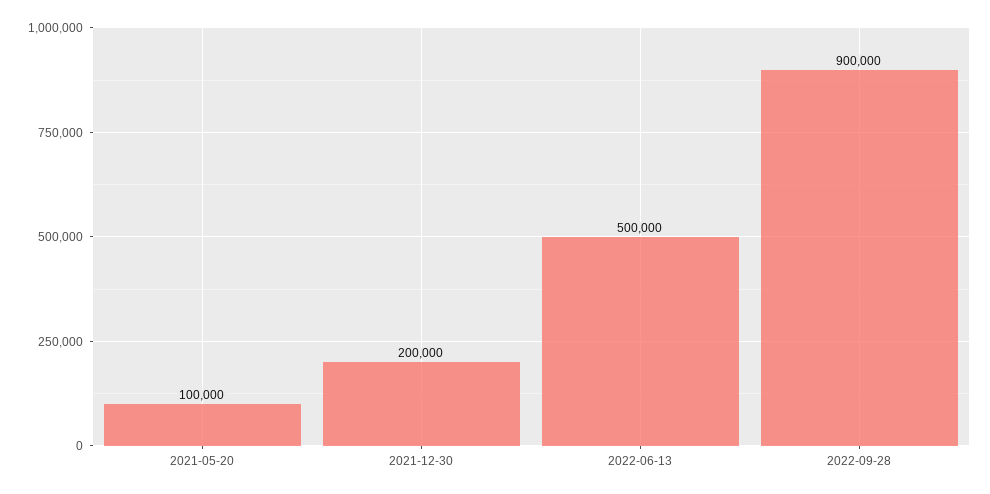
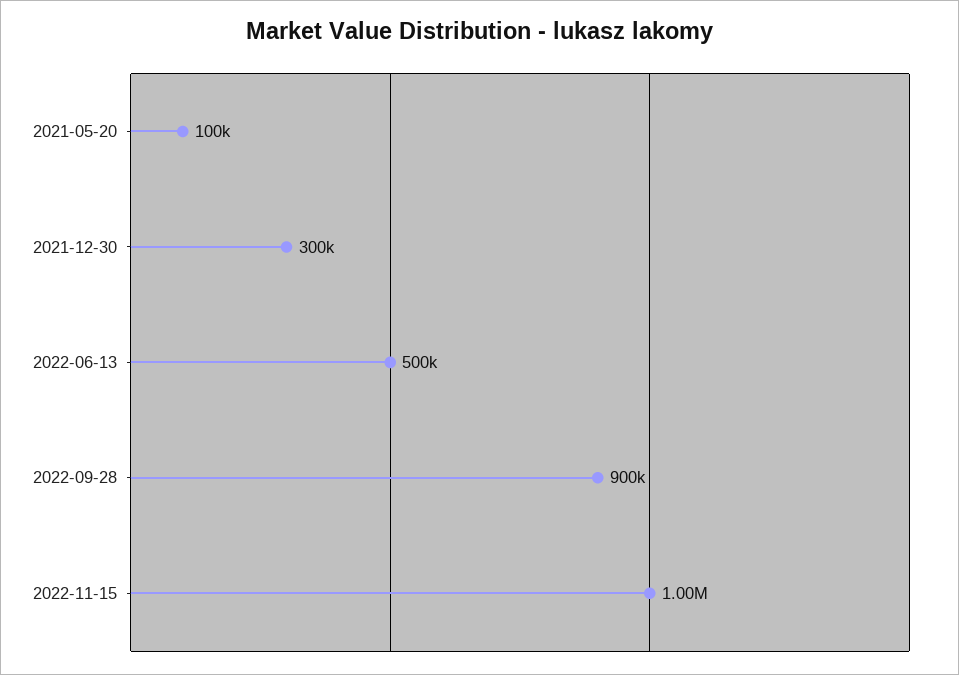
2021-12-30: 200000 -> 300000
2022-11-15: none -> 1000000

